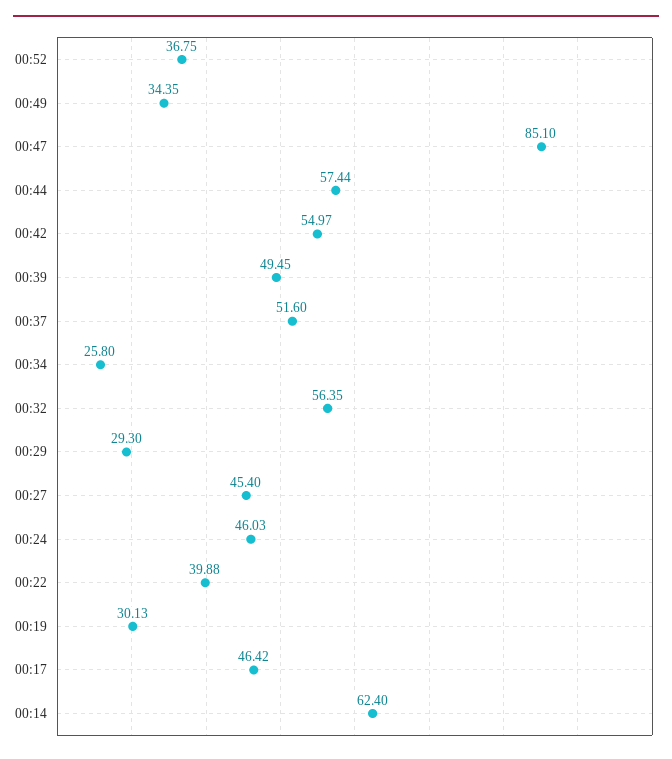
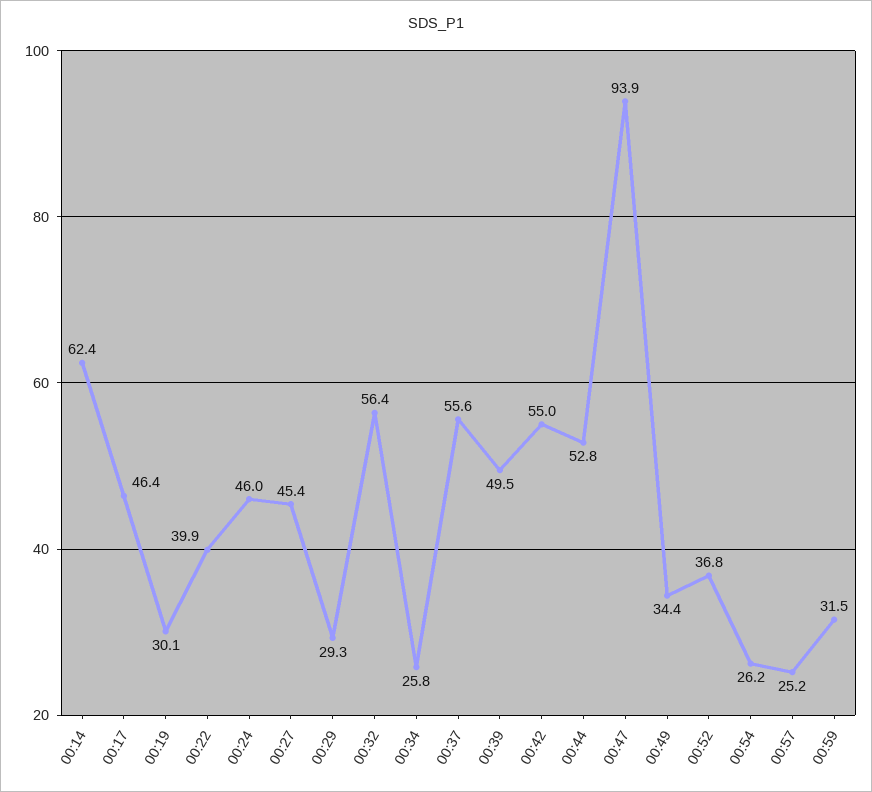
00:47: 85.1 -> 93.9
00:44: 57.44 -> 52.8
00:37: 51.6 -> 55.6
00:54: none -> 26.2
00:57: none -> 25.2
00:59: none -> 31.5

